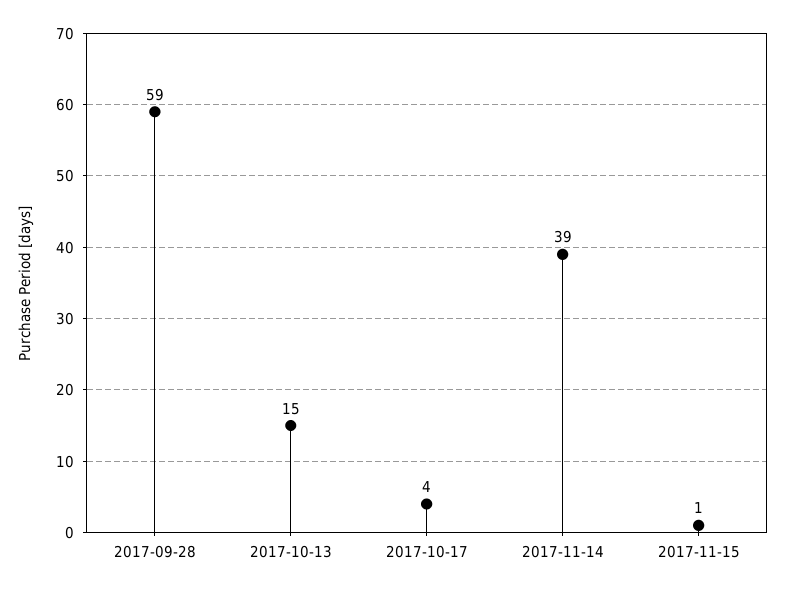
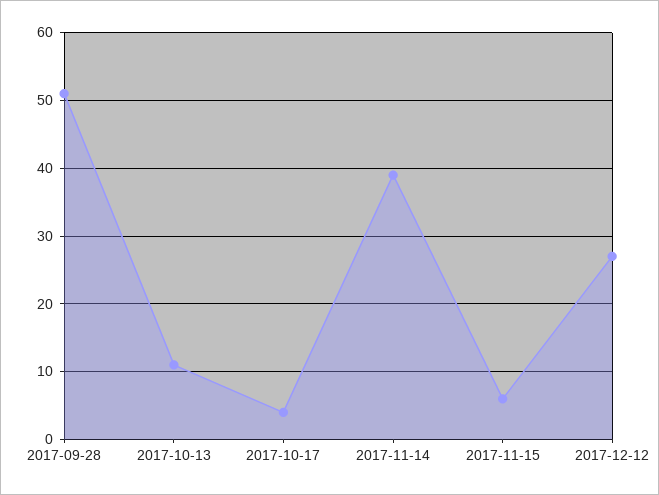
2017-09-28: 59 -> 51
2017-10-13: 15 -> 11
2017-11-15: 1 -> 6
2017-12-12: none -> 27

